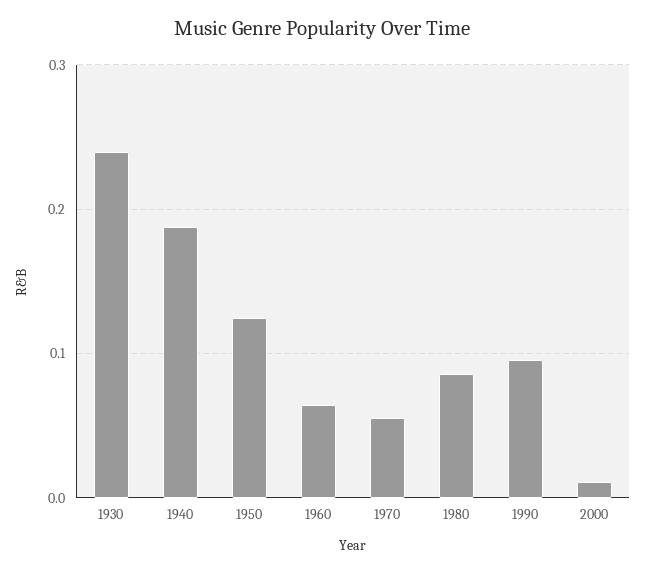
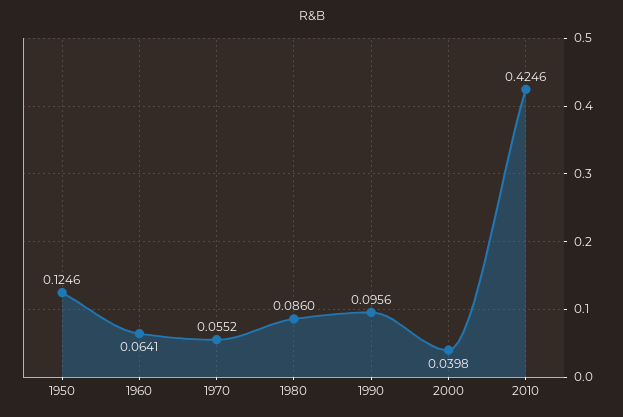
1930: 0.24 -> none
1940: 0.19 -> none
2000: 0.01 -> 0.0398
2010: none -> 0.4246

